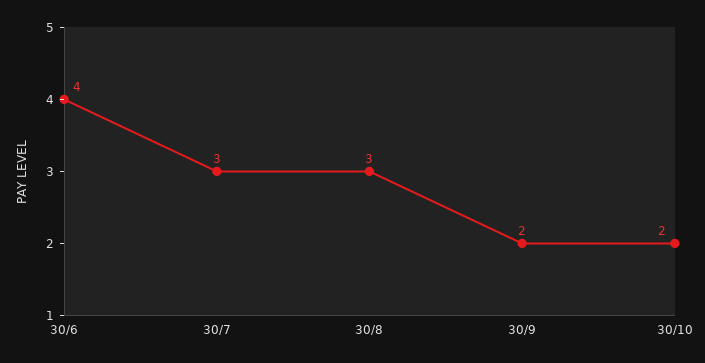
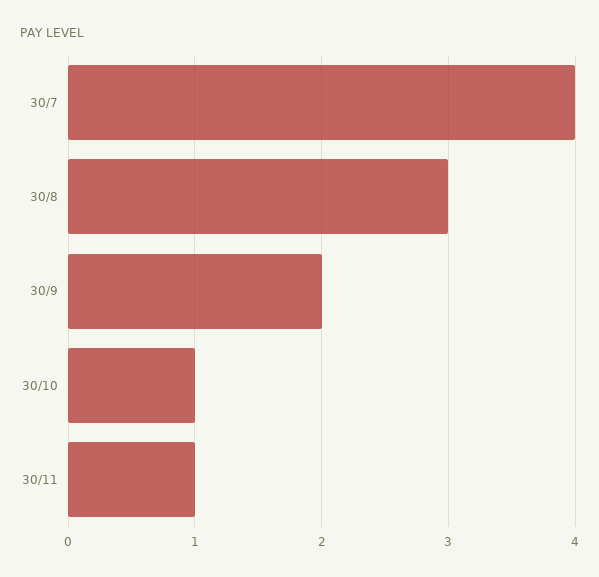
30/6: 4 -> none
30/7: 3 -> 4
30/10: 2 -> 1
30/11: none -> 1

